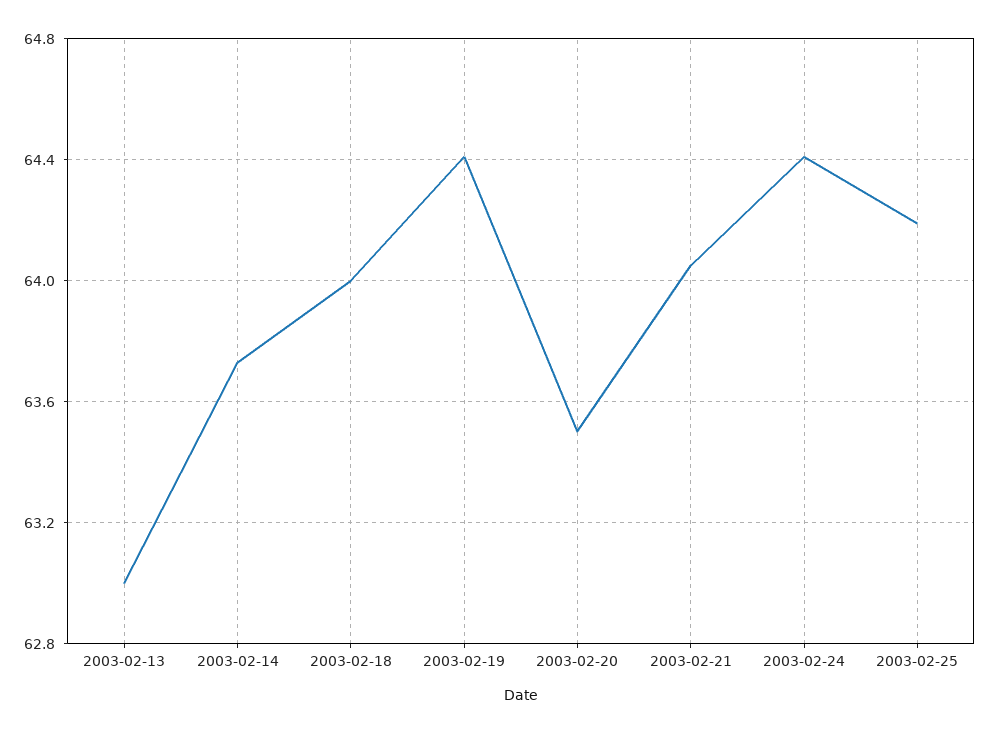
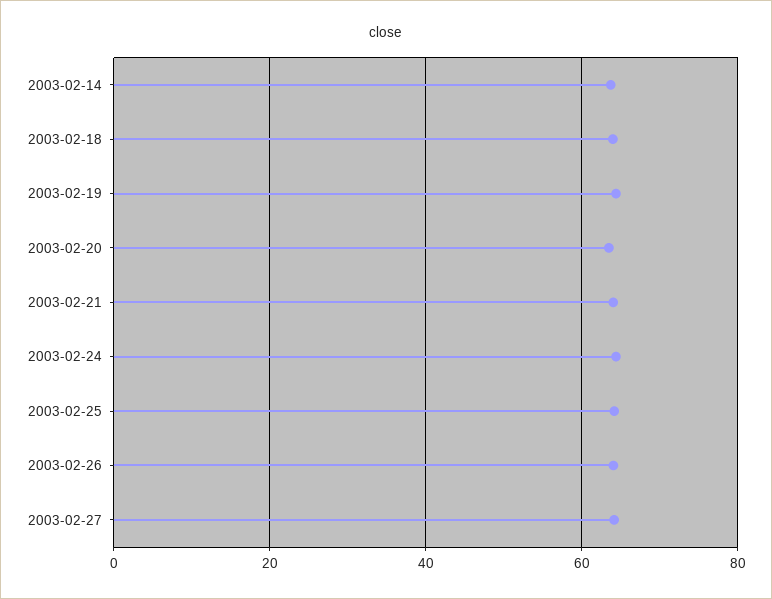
2003-02-13: 63 -> none
2003-02-26: none -> 64
2003-02-27: none -> 64

